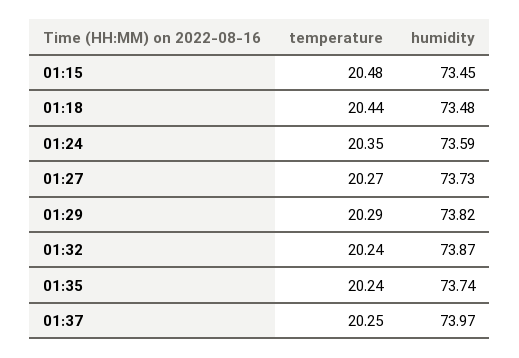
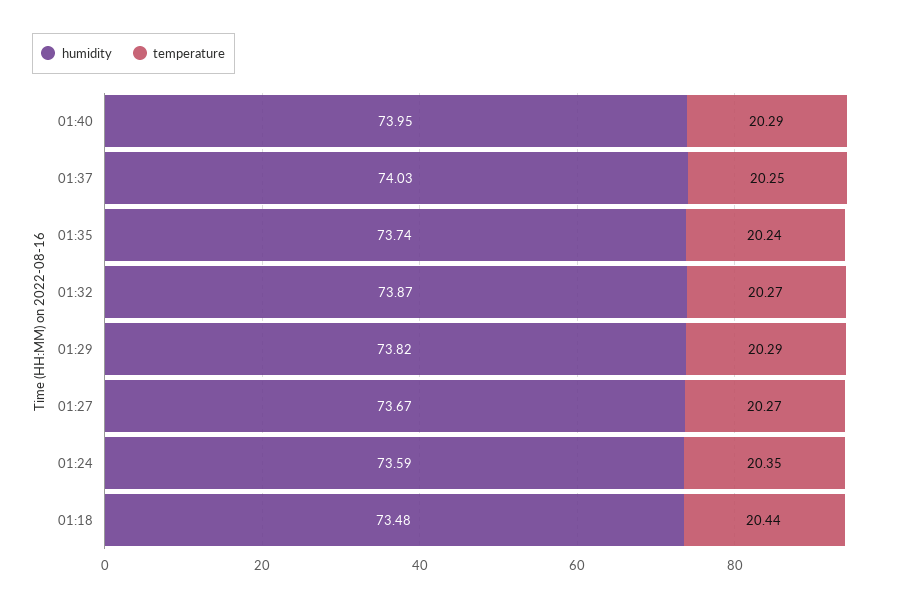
temperature, 01:15: 20.48 -> none
humidity, 01:15: 73.45 -> none
humidity, 01:27: 73.73 -> 73.67
temperature, 01:32: 20.24 -> 20.27
humidity, 01:37: 73.97 -> 74.03
humidity, 01:40: none -> 73.95
temperature, 01:40: none -> 20.29

